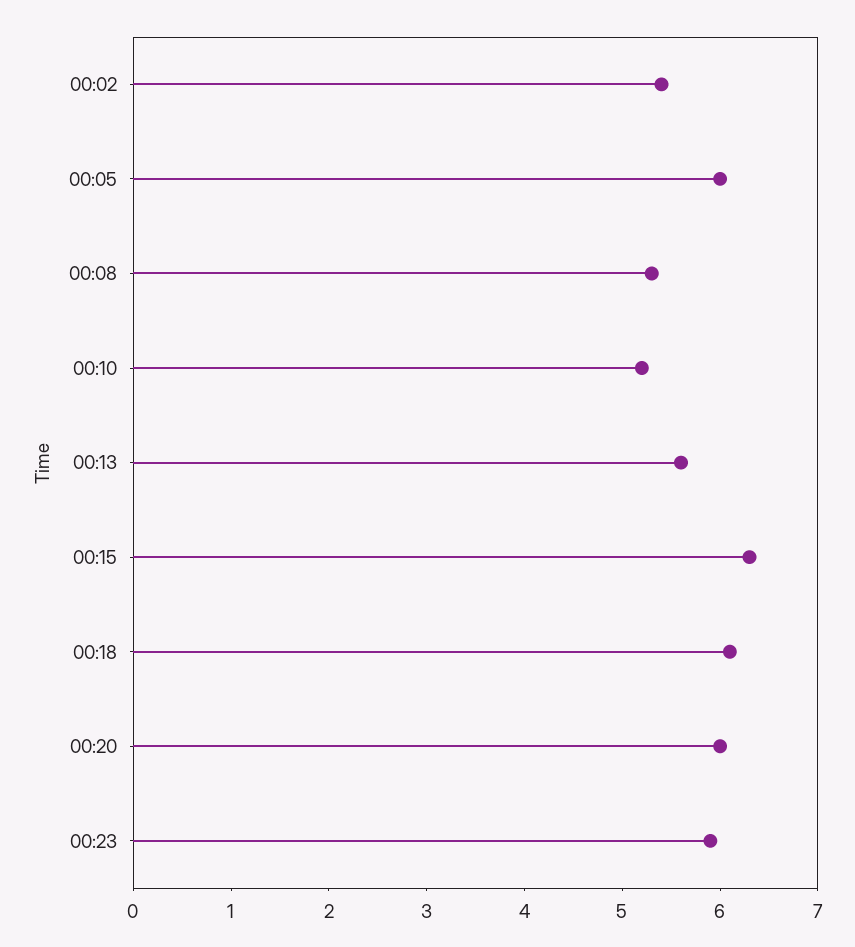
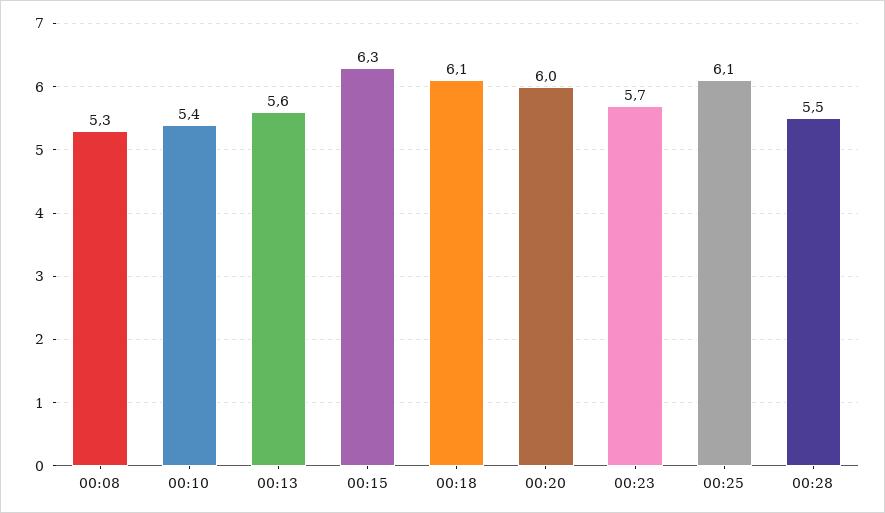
00:02: 5.4 -> none
00:05: 6 -> none
00:10: 5.2 -> 5.4
00:23: 5.9 -> 5.7
00:25: none -> 6.1
00:28: none -> 5.5

